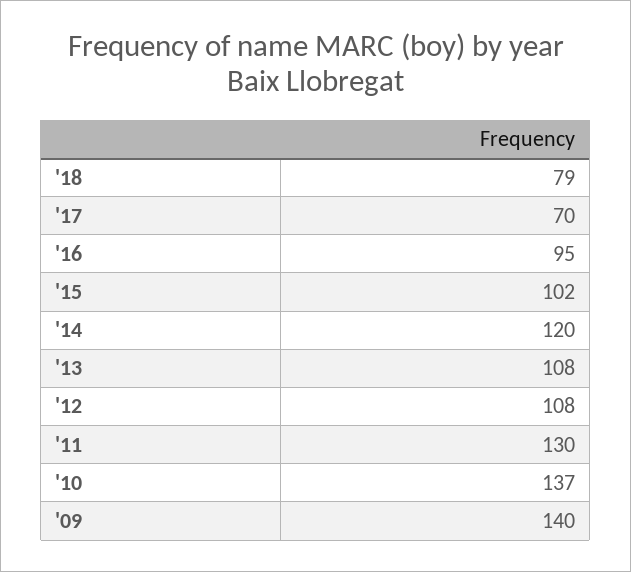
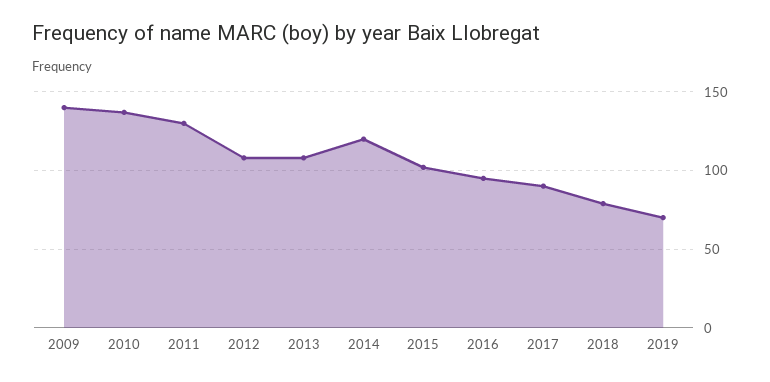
'17: 70 -> 90
2019: none -> 70

